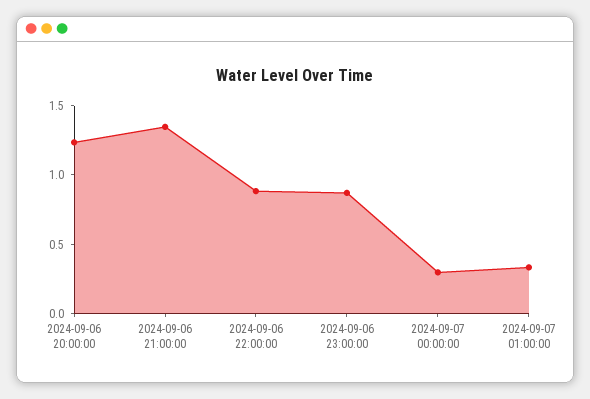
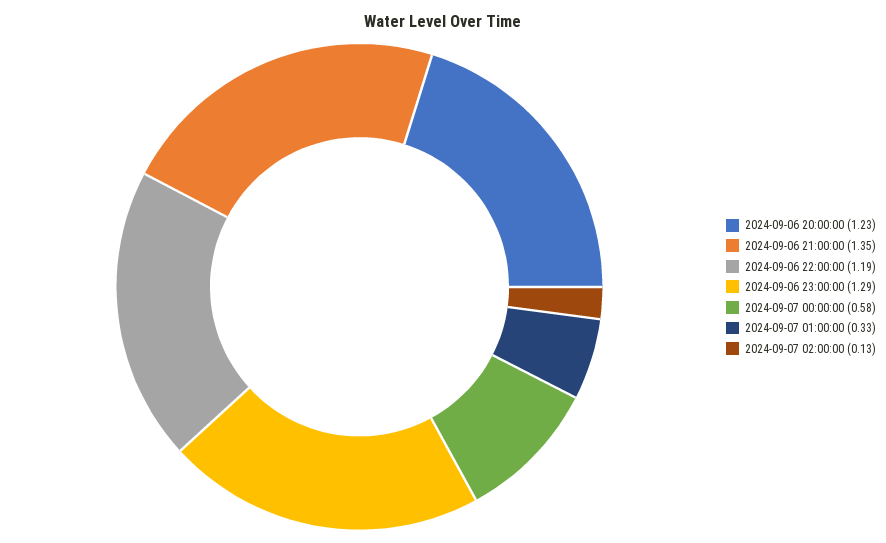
2024-09-06 22:00:00: 0.9 -> 1.19
2024-09-06 23:00:00: 0.9 -> 1.29
2024-09-07 00:00:00: 0.3 -> 0.58
2024-09-07 02:00:00: none -> 0.13

